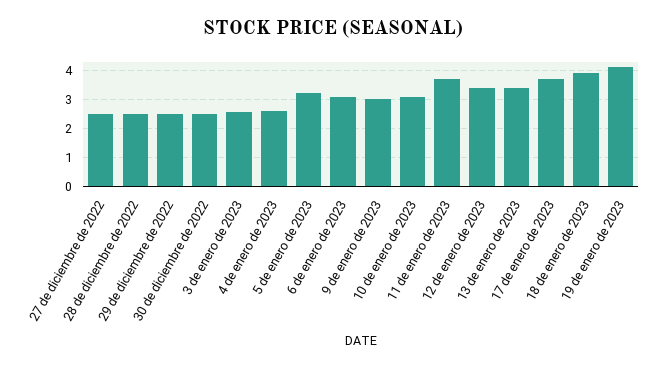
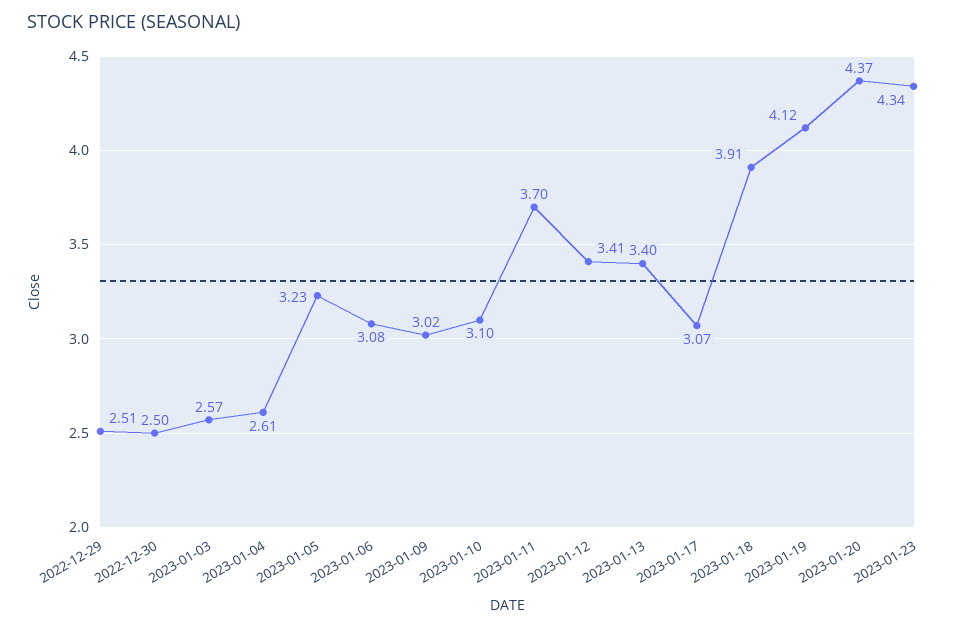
27 de diciembre de 2022: 2.5 -> none
28 de diciembre de 2022: 2.5 -> none
17 de enero de 2023: 3.75 -> 3.07
2023-01-20: none -> 4.37
2023-01-23: none -> 4.34

